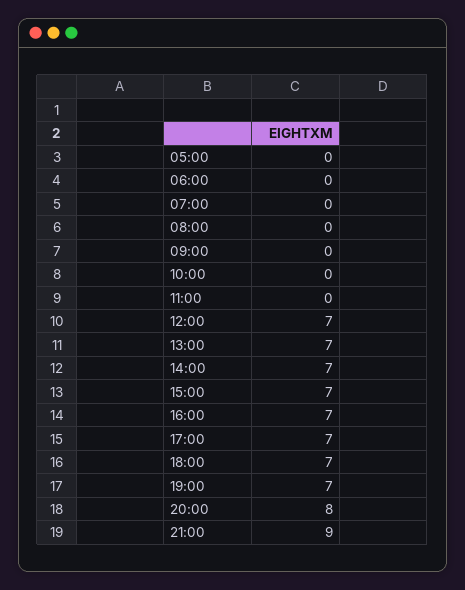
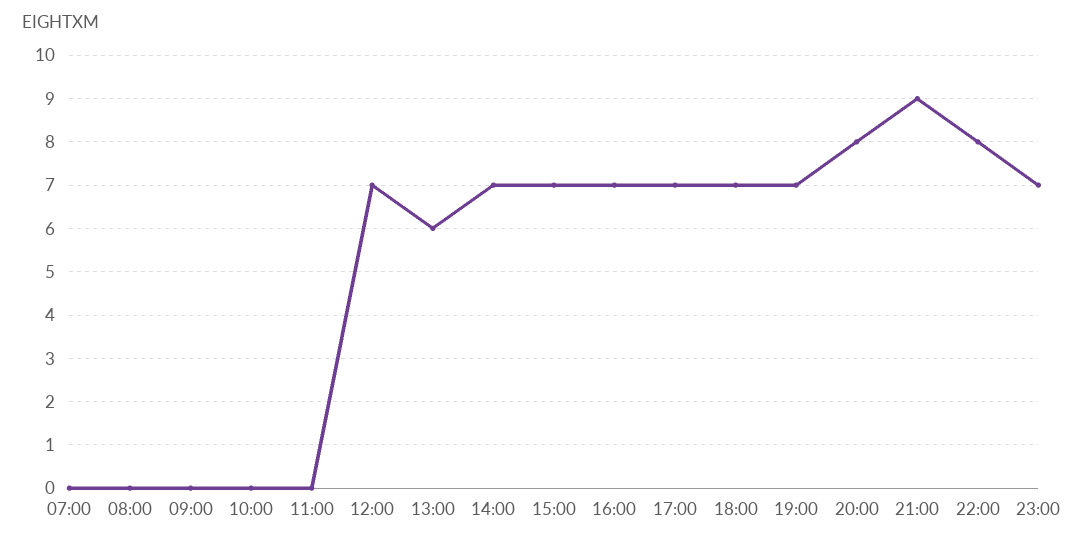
05:00: 0 -> none
06:00: 0 -> none
13:00: 7 -> 6
22:00: none -> 8
23:00: none -> 7

